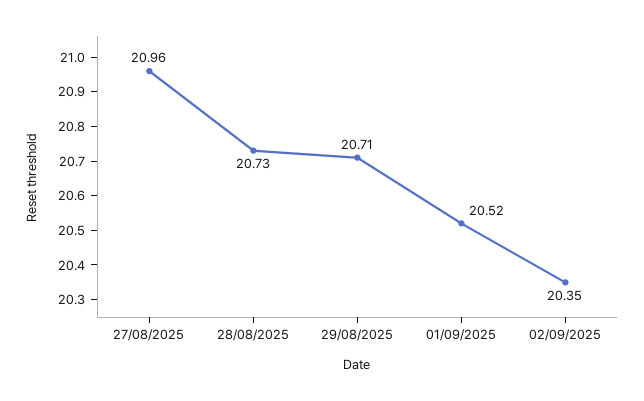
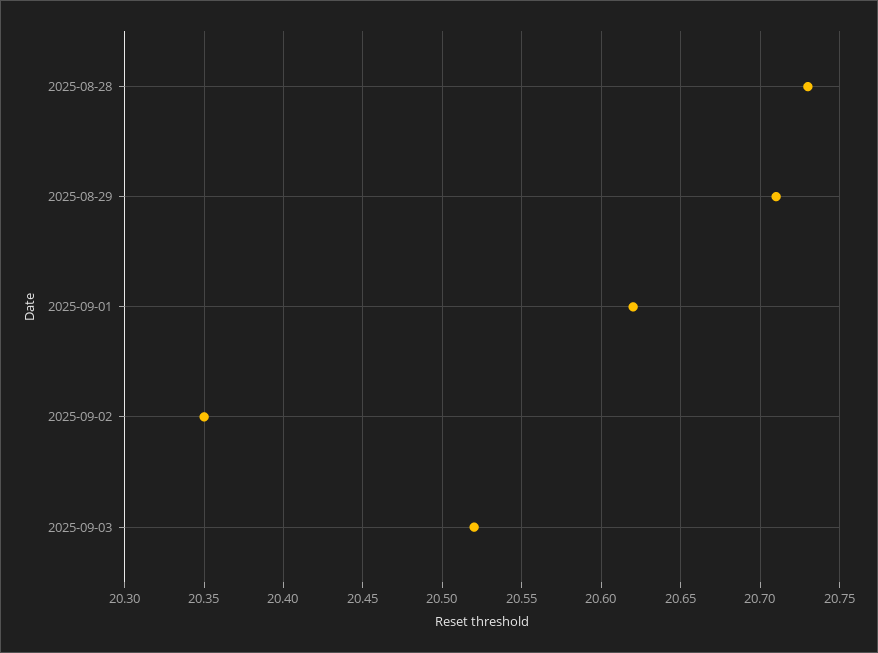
27/08/2025: 20.96 -> none
01/09/2025: 20.52 -> 20.62
2025-09-03: none -> 20.52

